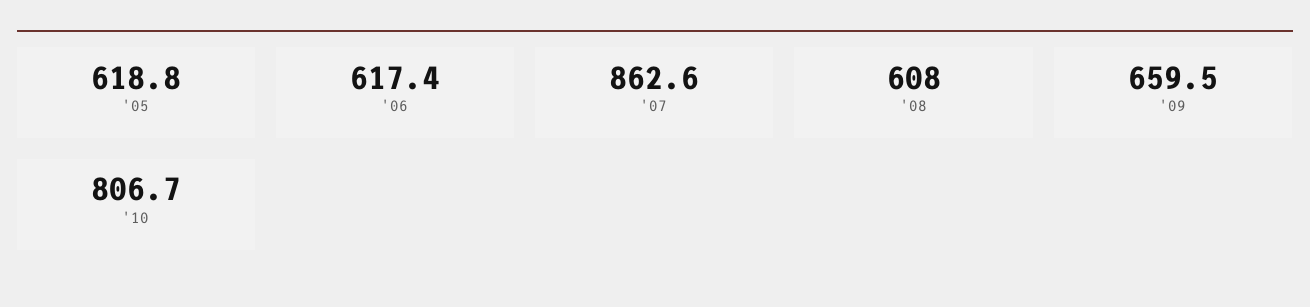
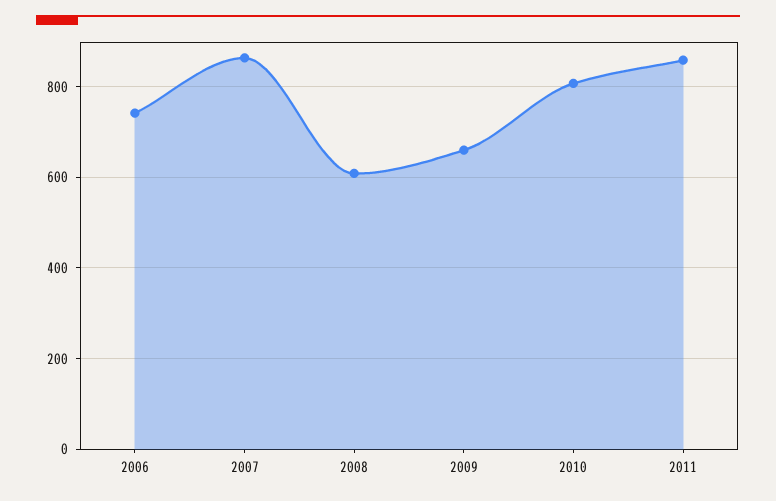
'05: 618.8 -> none
'06: 617.4 -> 740
2011: none -> 860

